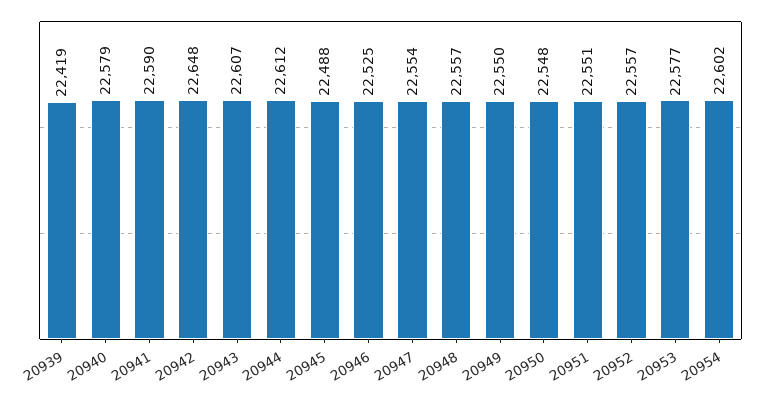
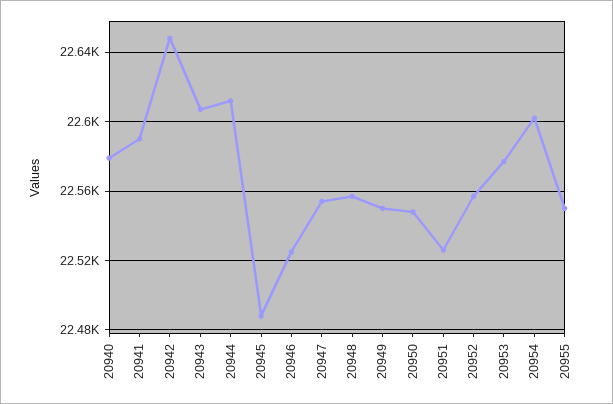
20939: 22419 -> none
20951: 22551 -> 22525
20955: none -> 22550

